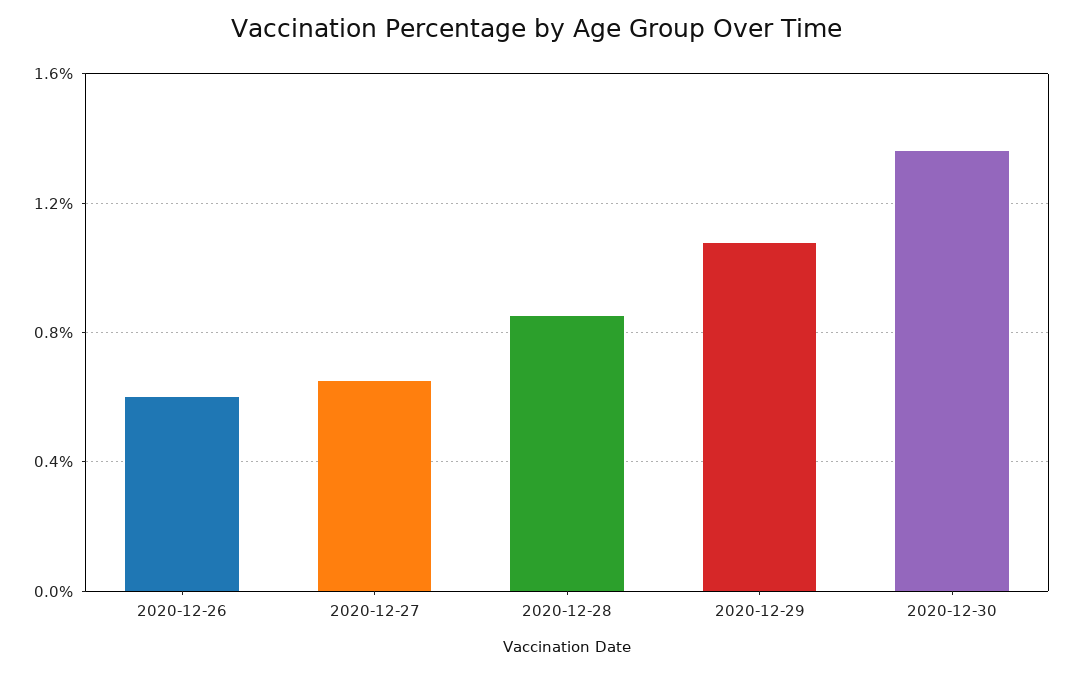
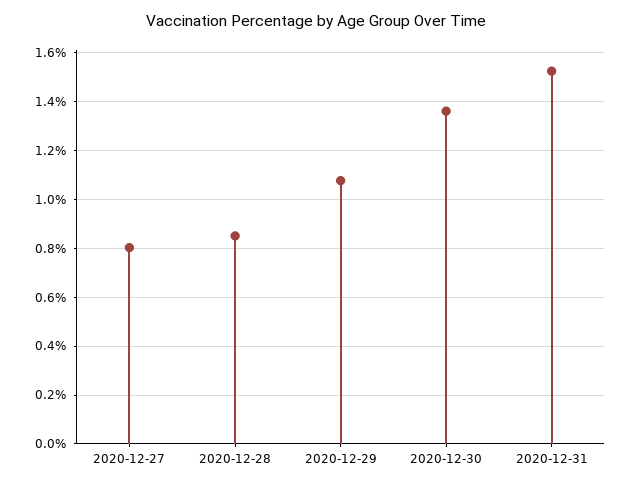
2020-12-26: 0.6 -> none
2020-12-27: 0.65 -> 0.8
2020-12-31: none -> 1.525

